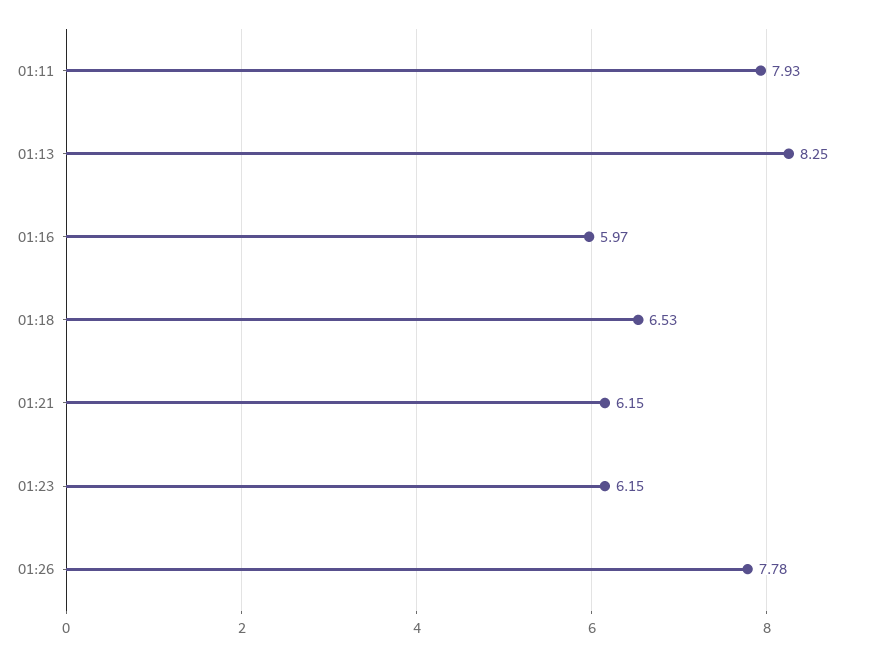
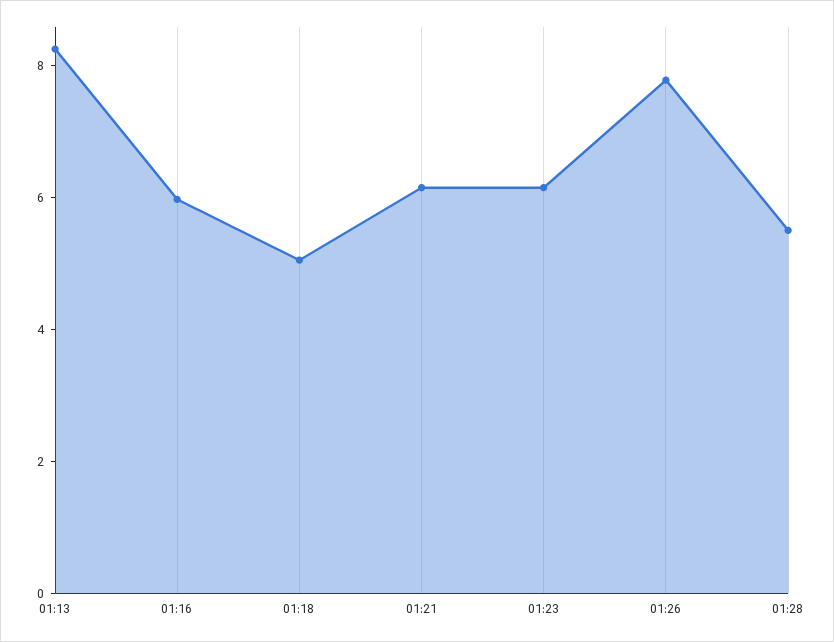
01:11: 7.93 -> none
01:18: 6.53 -> 5
01:28: none -> 5.5

